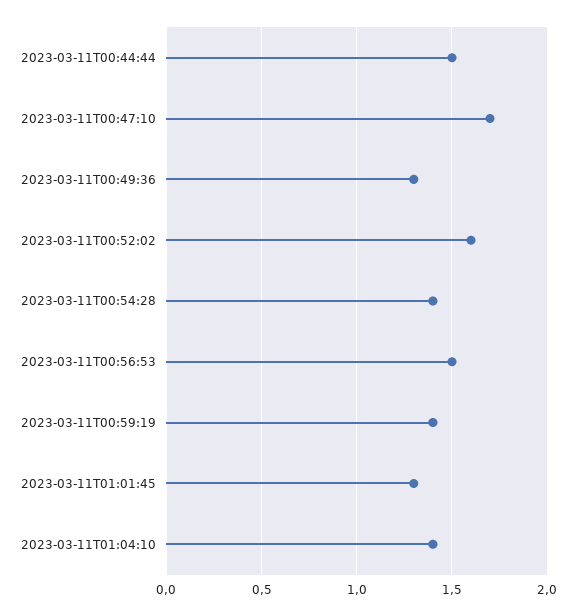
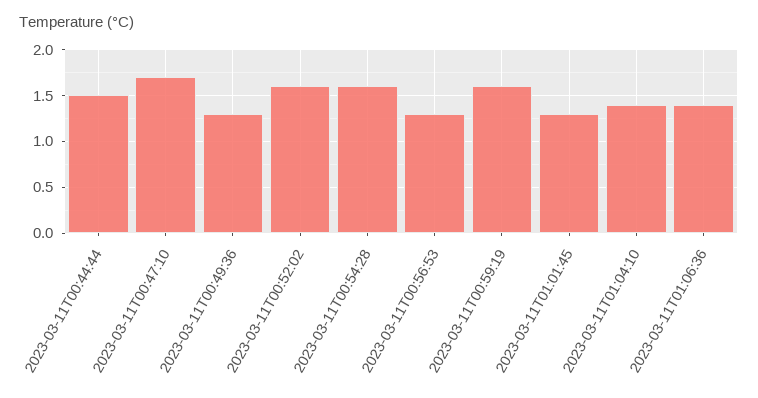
2023-03-11T00:54:28: 1.4 -> 1.6
2023-03-11T00:56:53: 1.5 -> 1.3
2023-03-11T00:59:19: 1.4 -> 1.6
2023-03-11T01:06:36: none -> 1.4

